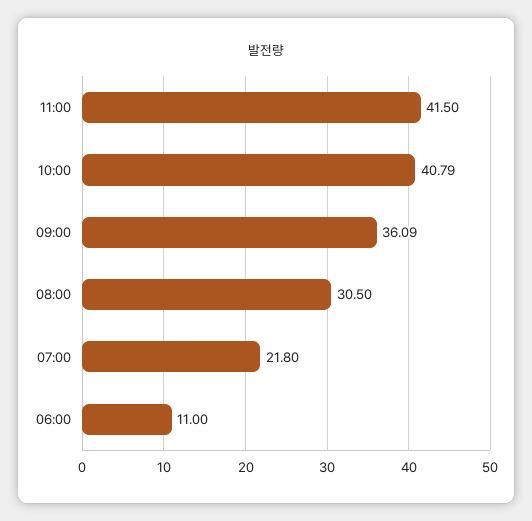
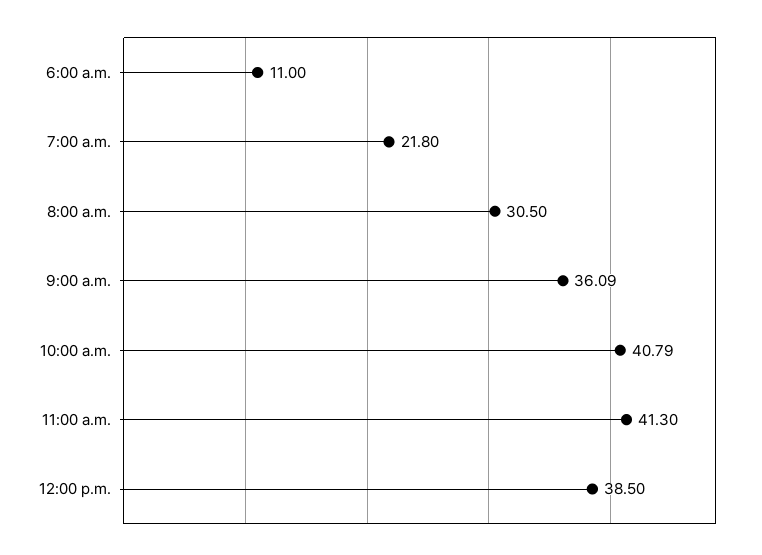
11:00: 41.5 -> 41.3
12:00 p.m.: none -> 38.5

